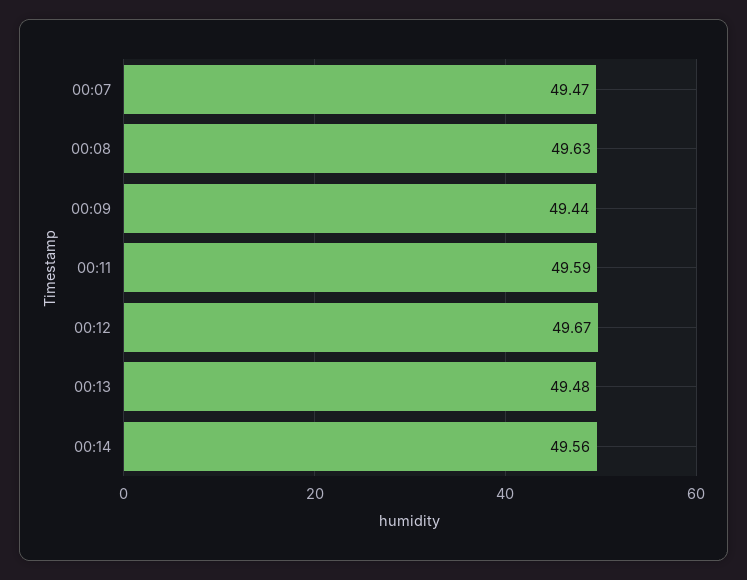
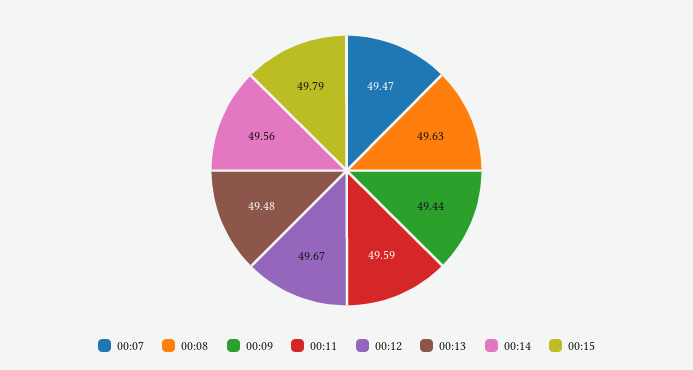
00:15: none -> 49.79

